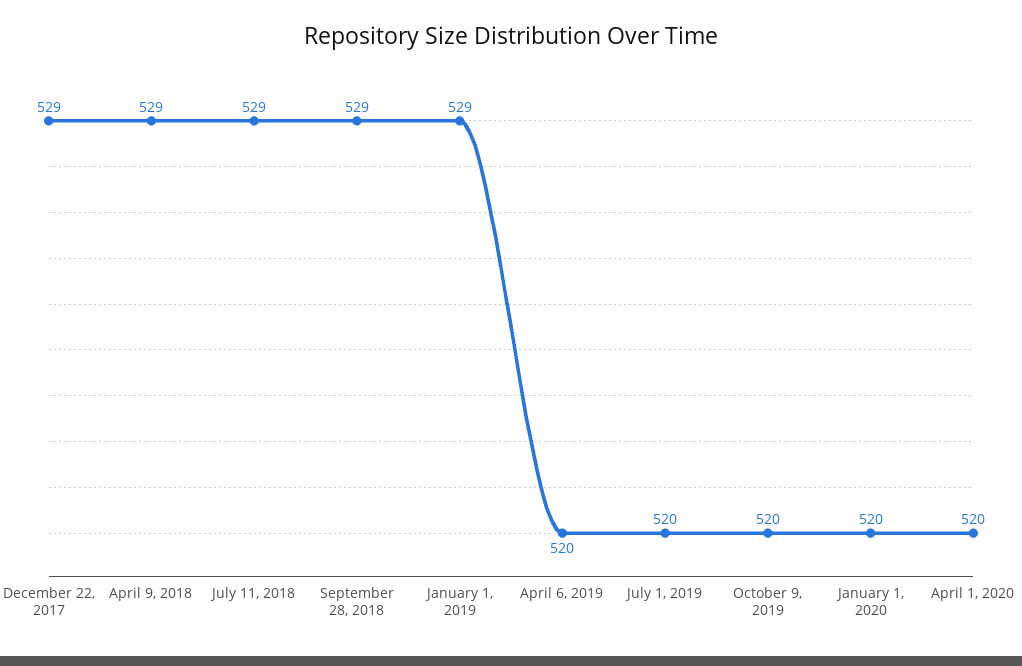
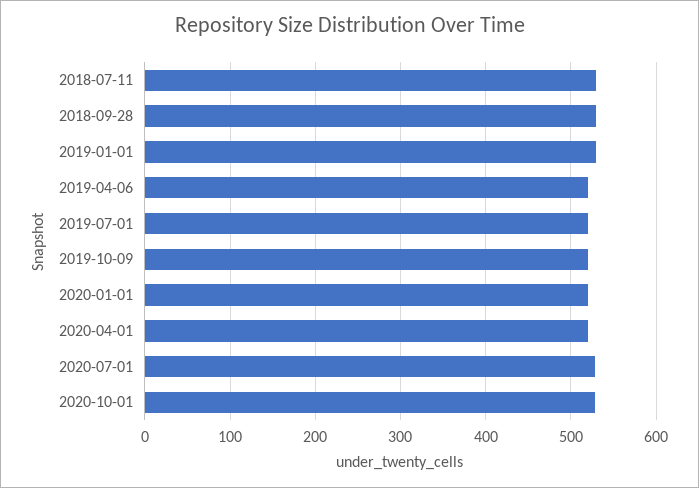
December 22, 2017: 529 -> none
April 9, 2018: 529 -> none
2020-07-01: none -> 530
2020-10-01: none -> 530

